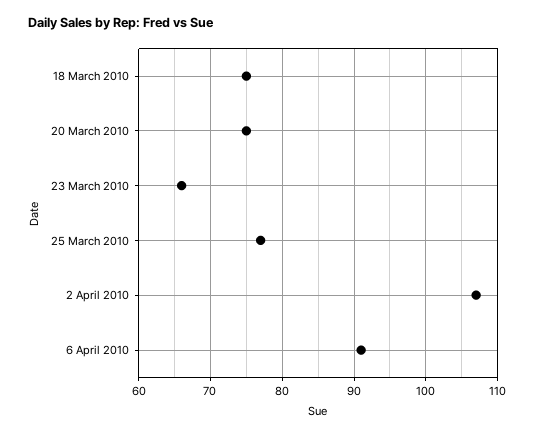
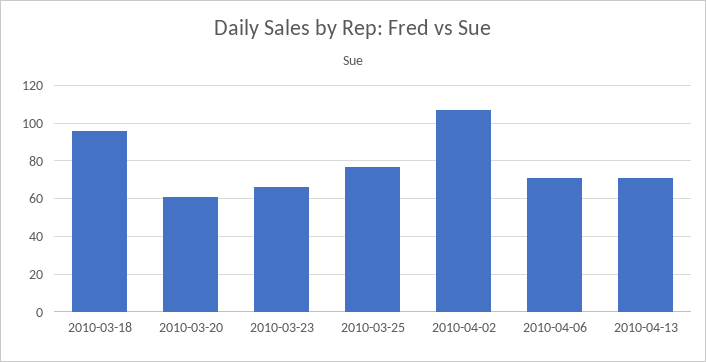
18 March 2010: 75 -> 95
20 March 2010: 75 -> 60
6 April 2010: 91 -> 70
2010-04-13: none -> 70

